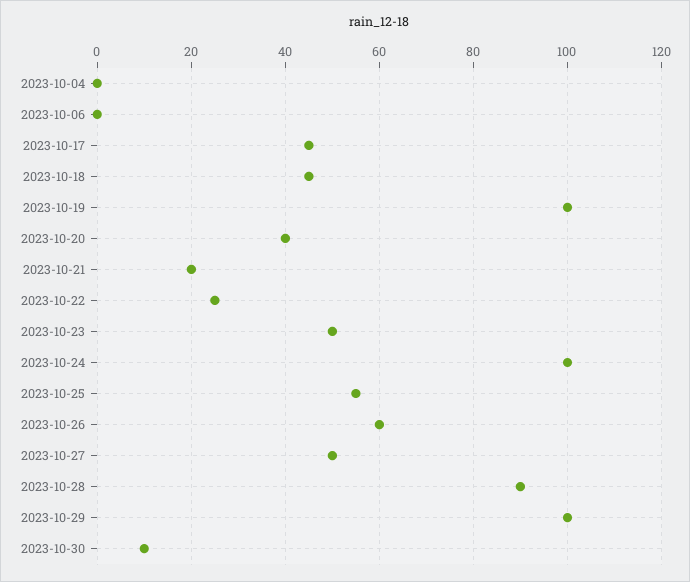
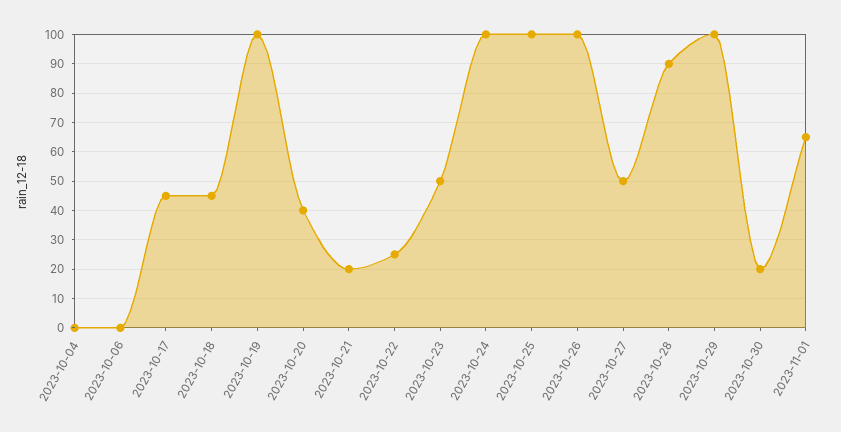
2023-10-25: 55 -> 100
2023-10-26: 60 -> 100
2023-10-30: 10 -> 20
2023-11-01: none -> 65

